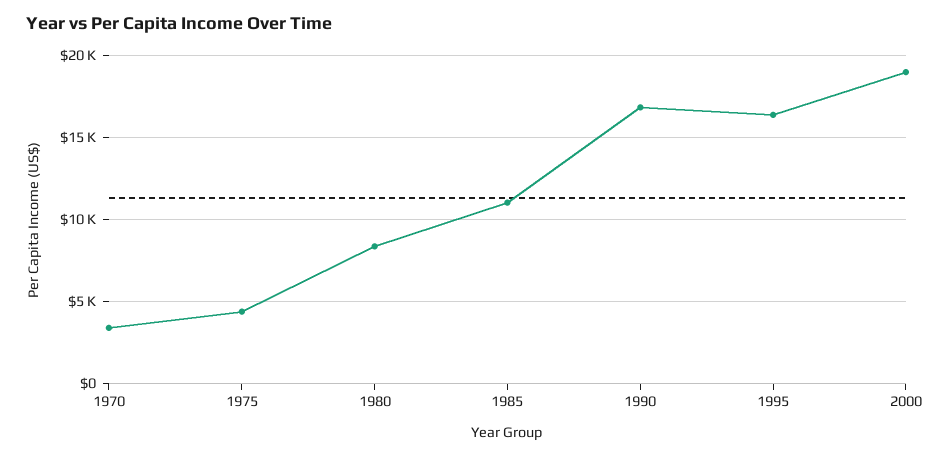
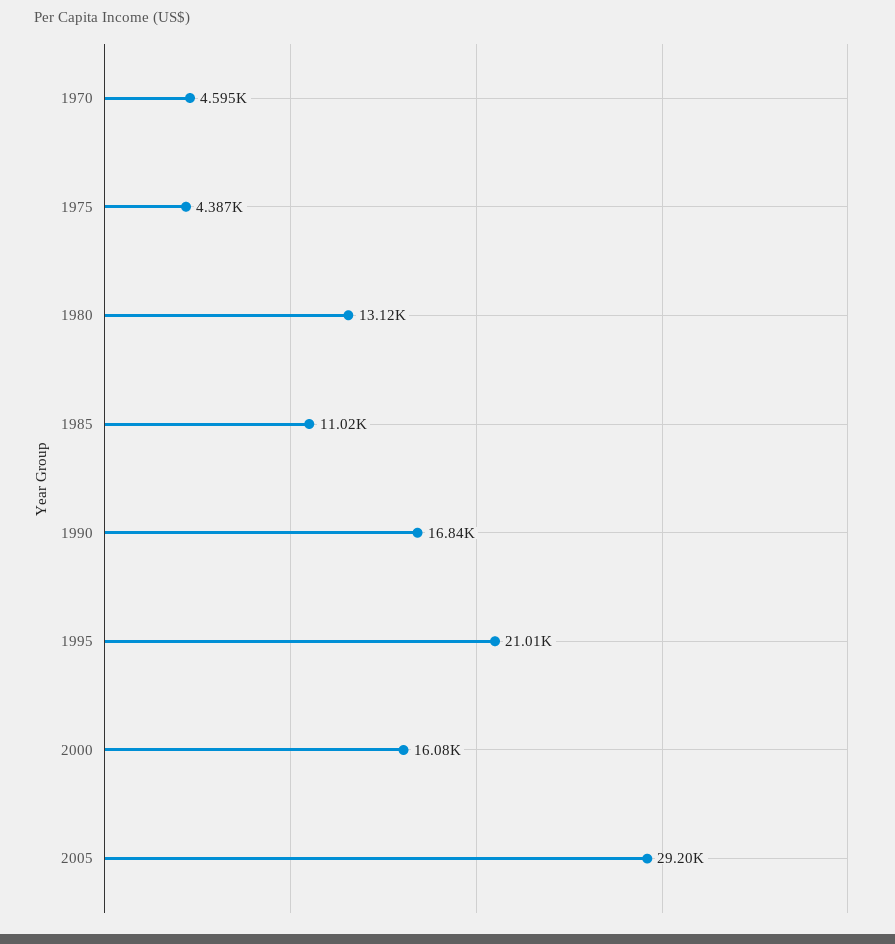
1970: 3500 -> 4595
1980: 8500 -> 13120
1995: 16500 -> 21010
2000: 19000 -> 16080
2005: none -> 29200

